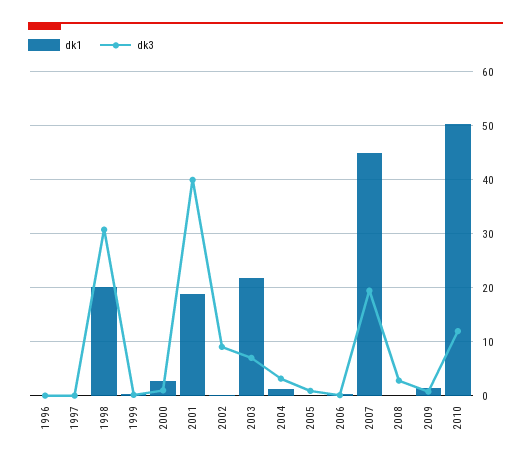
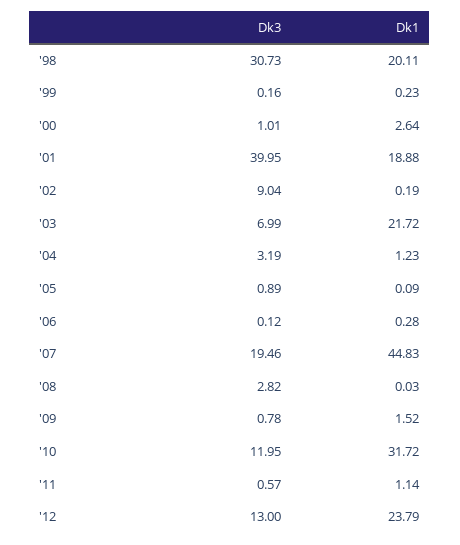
dk1, 1996: 0 -> none
dk3, 1996: 0 -> none
dk1, 1997: 0 -> none
dk3, 1997: 0 -> none
dk1, 2010: 50 -> 31.72
dk3, '11: none -> 0.57
dk1, '11: none -> 1.14
dk3, '12: none -> 13
dk1, '12: none -> 23.79

